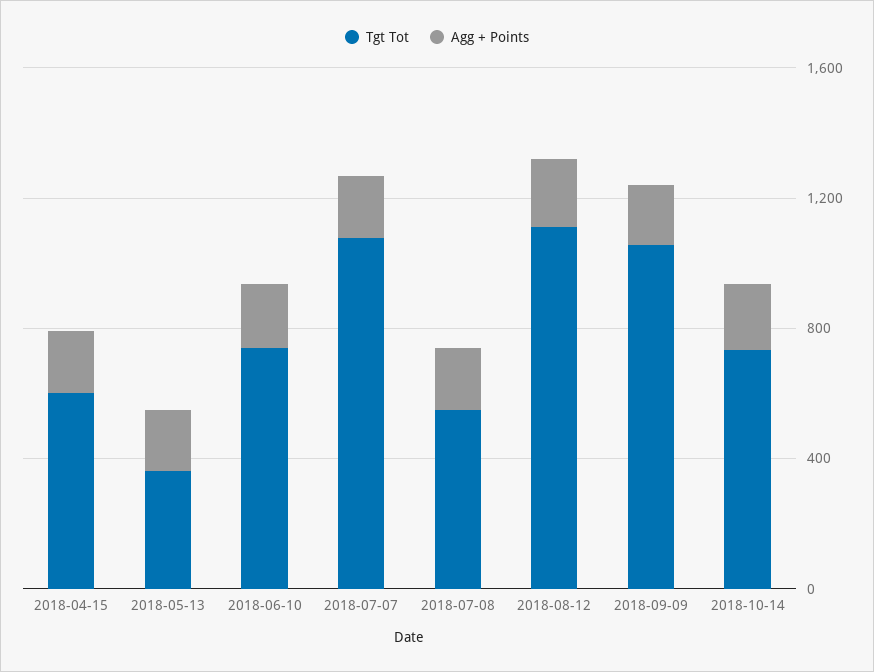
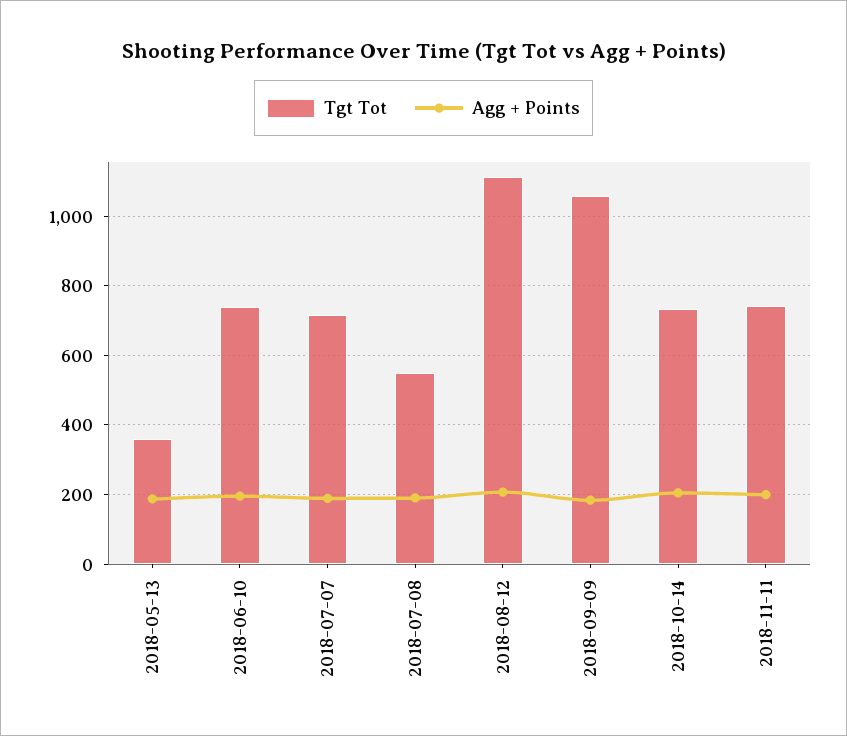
Tgt Tot, 2018-04-15: 600 -> none
Agg + Points, 2018-04-15: 200 -> none
Tgt Tot, 2018-07-07: 1100 -> 720
Tgt Tot, 2018-11-11: none -> 740
Agg + Points, 2018-11-11: none -> 200

